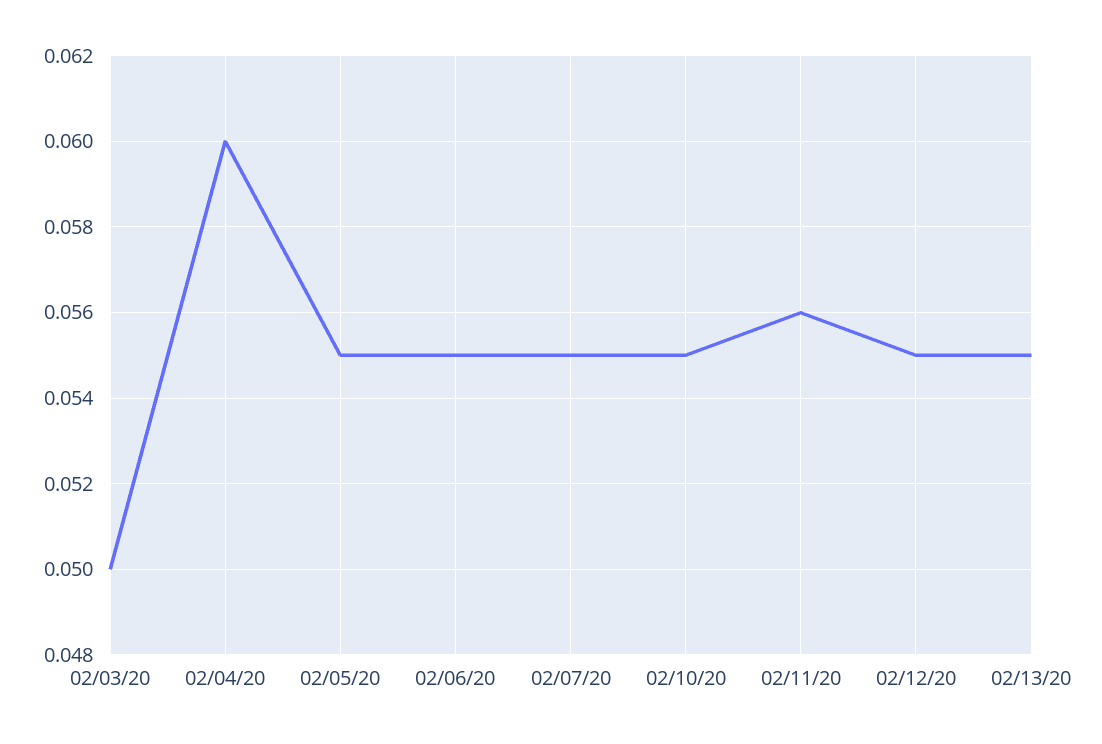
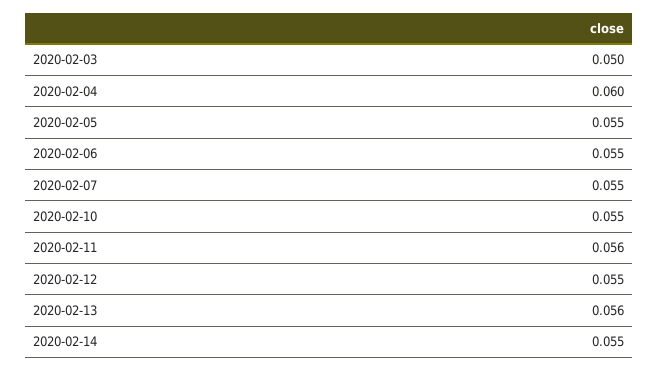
02/13/20: 0.055 -> 0.056
2020-02-14: none -> 0.055

